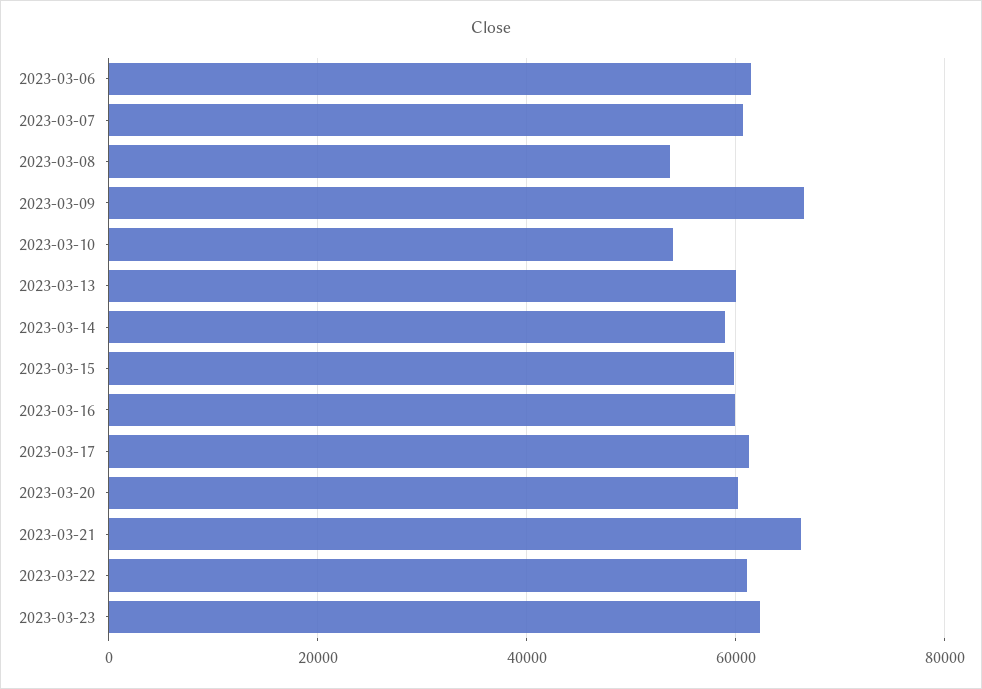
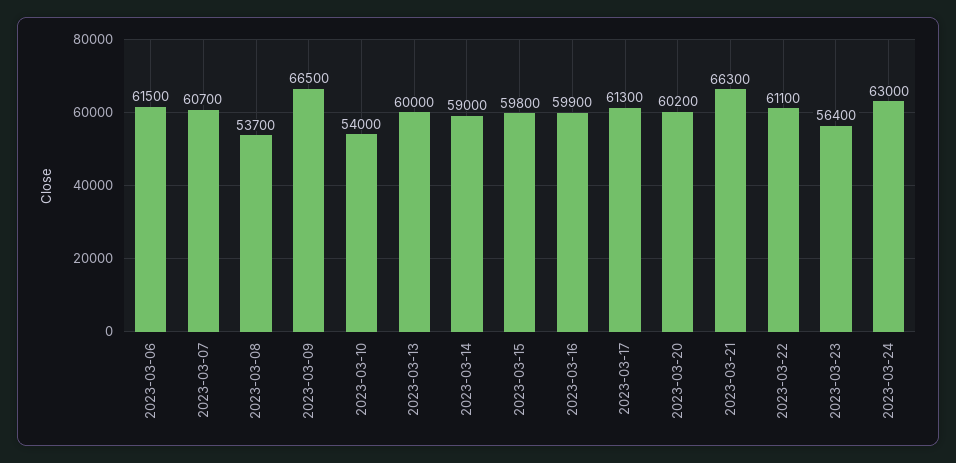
2023-03-23: 62000 -> 56400
2023-03-24: none -> 63000

